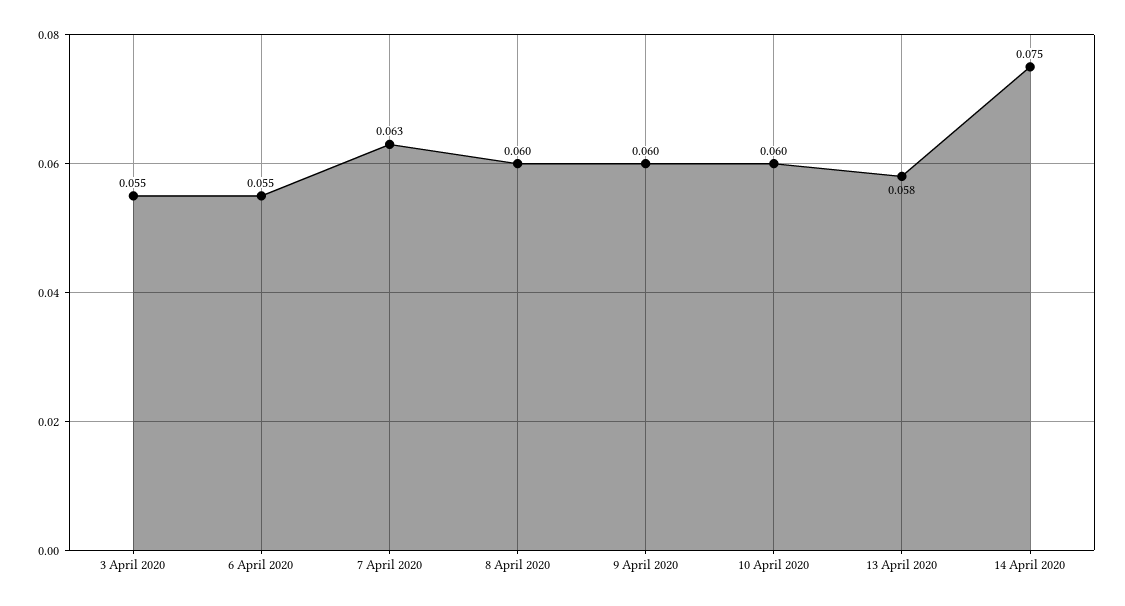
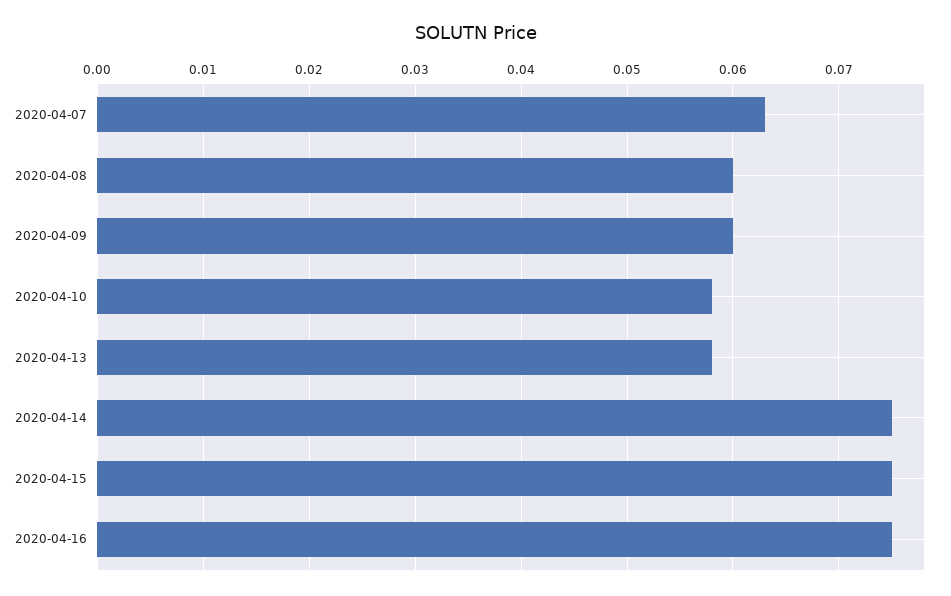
3 April 2020: 0.055 -> none
6 April 2020: 0.055 -> none
10 April 2020: 0.06 -> 0.058
2020-04-15: none -> 0.075
2020-04-16: none -> 0.075

